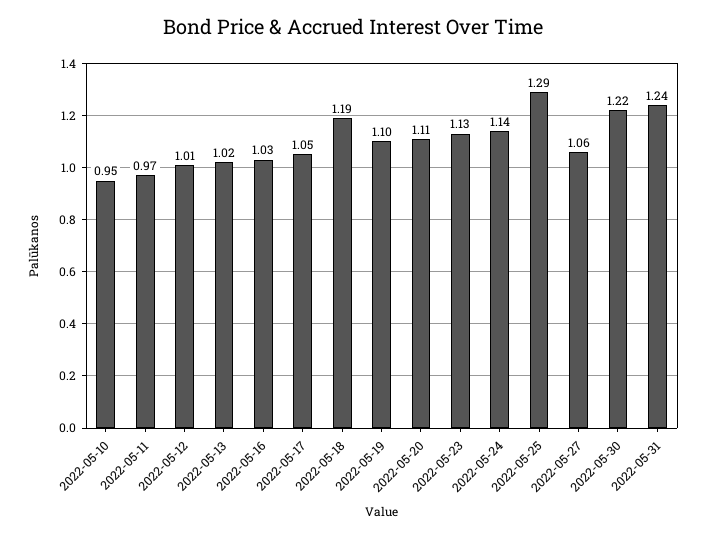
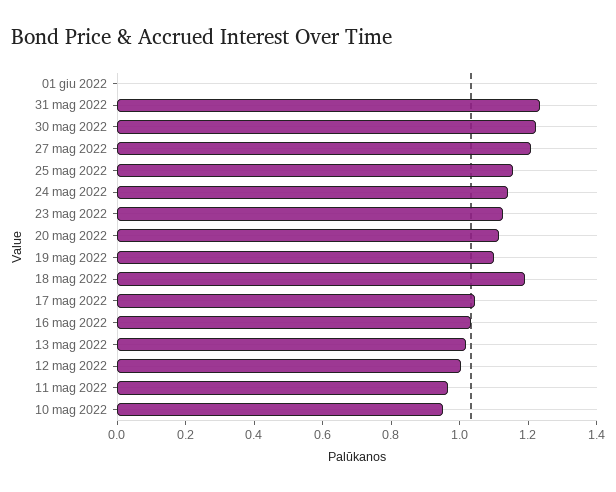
2022-05-25: 1.29 -> 1.15
2022-05-27: 1.06 -> 1.2
01 giu 2022: none -> 0

